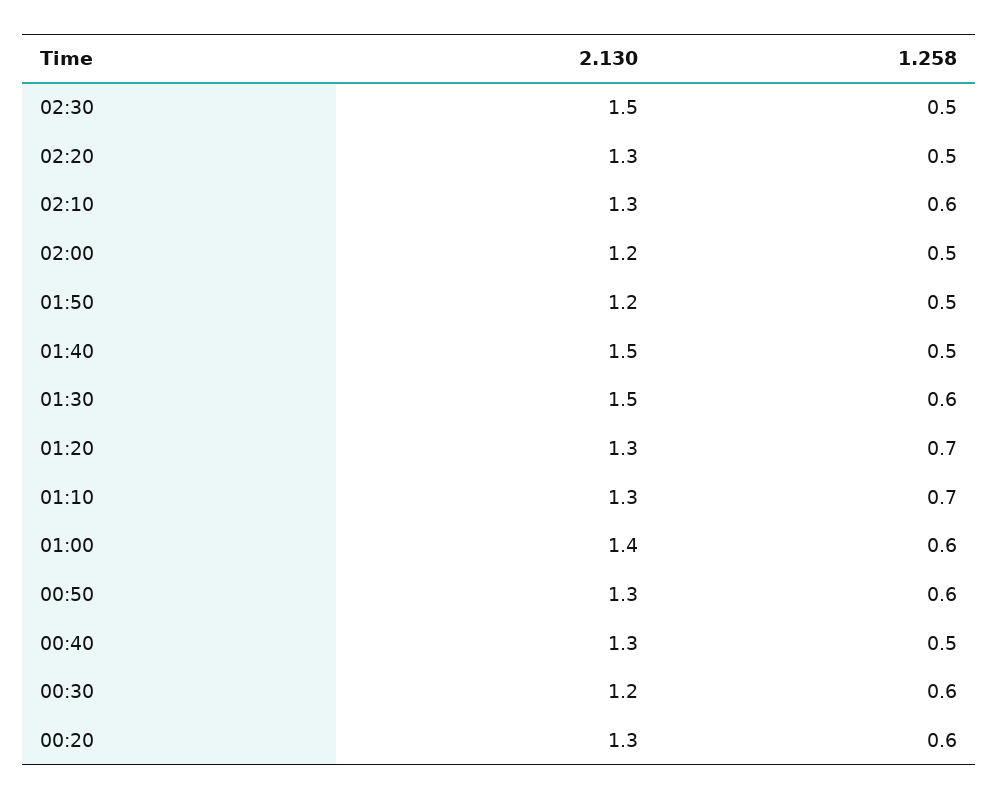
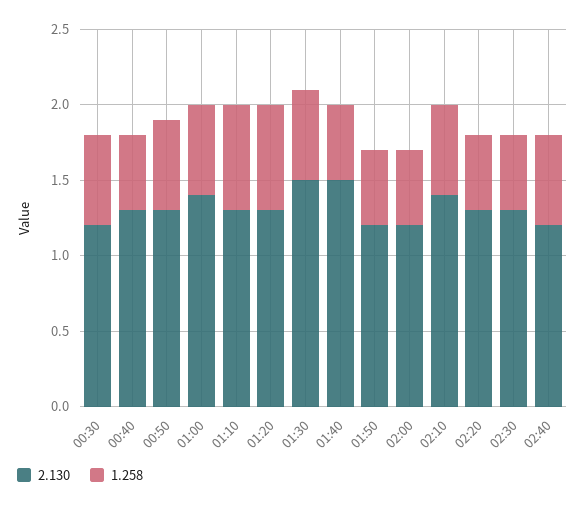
2.130, 02:30: 1.5 -> 1.3
2.130, 02:10: 1.3 -> 1.4
2.130, 00:20: 1.3 -> none
1.258, 00:20: 0.6 -> none
2.130, 02:40: none -> 1.2
1.258, 02:40: none -> 0.6

